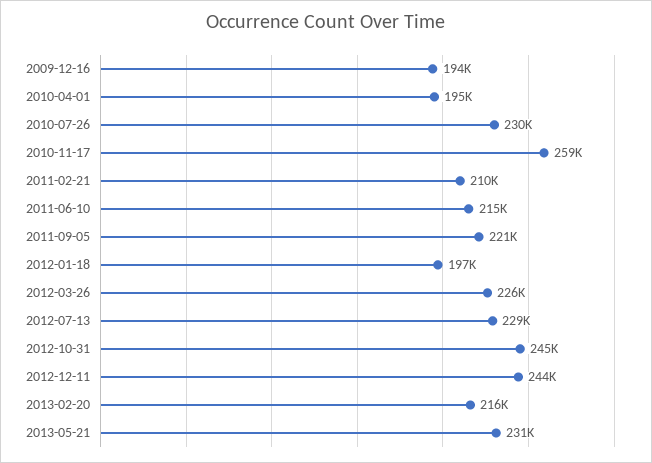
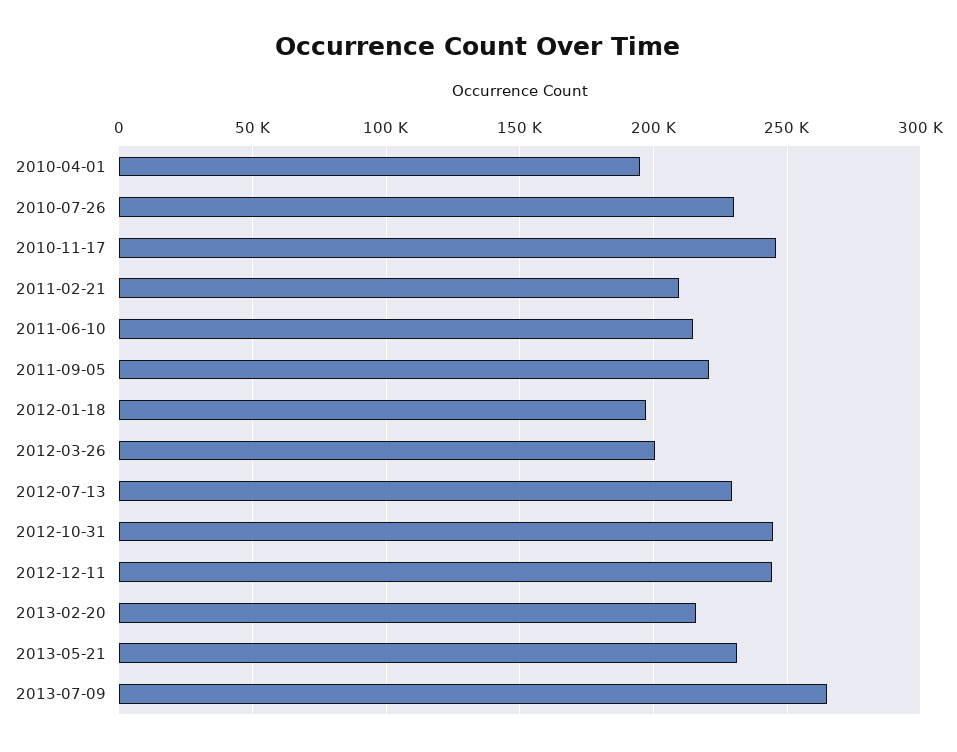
2009-12-16: 194000 -> none
2010-11-17: 259000 -> 245000
2012-03-26: 226000 -> 200000
2013-07-09: none -> 265000

